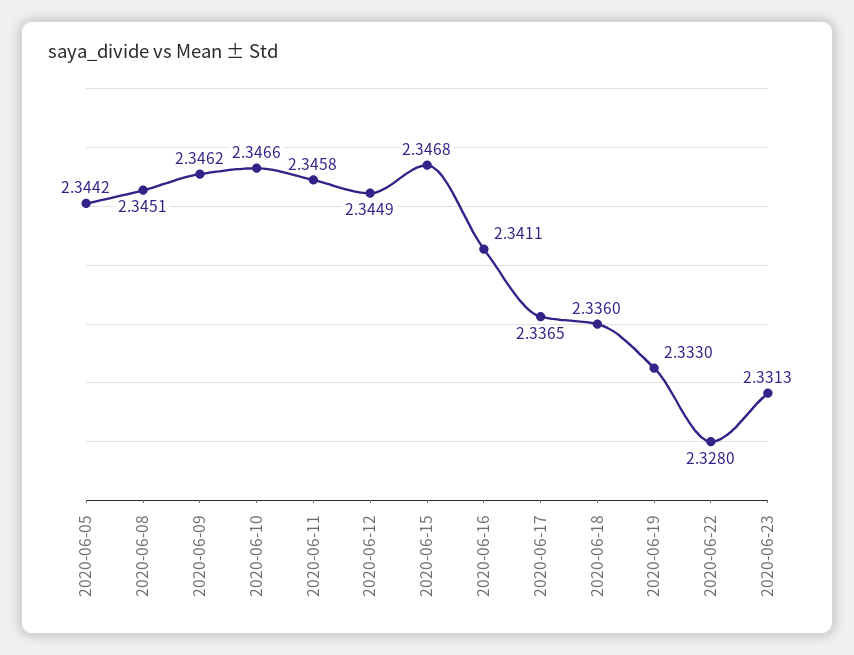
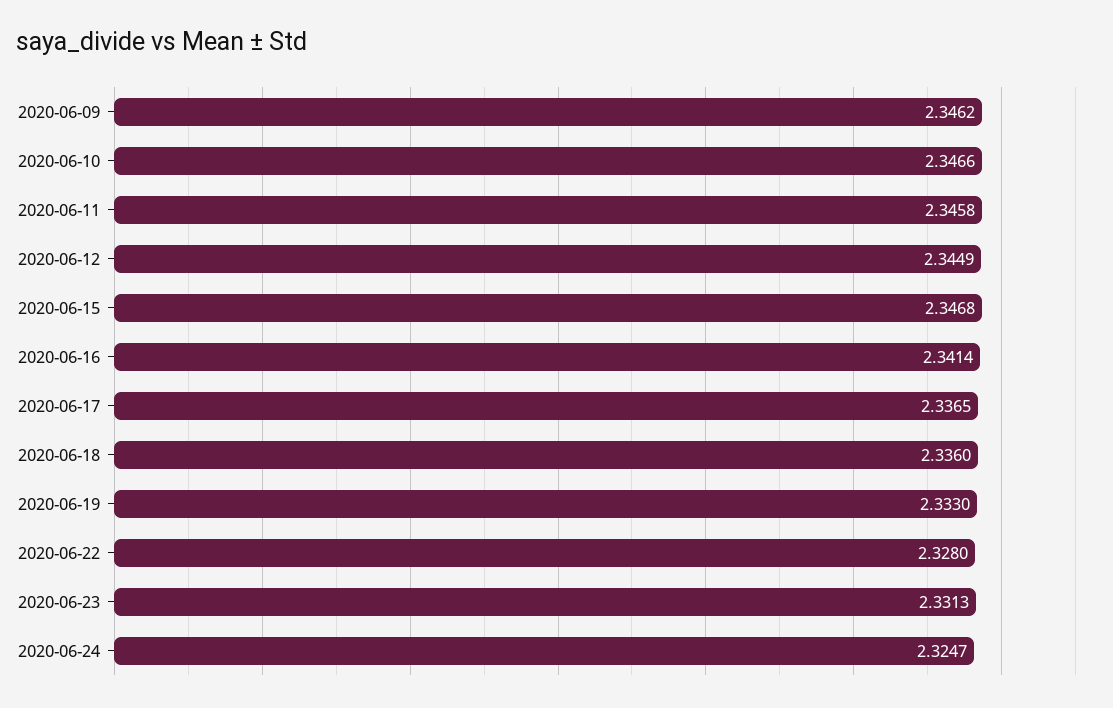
2020-06-05: 2.3442 -> none
2020-06-08: 2.3451 -> none
2020-06-16: 2.3411 -> 2.3414
2020-06-24: none -> 2.3247

